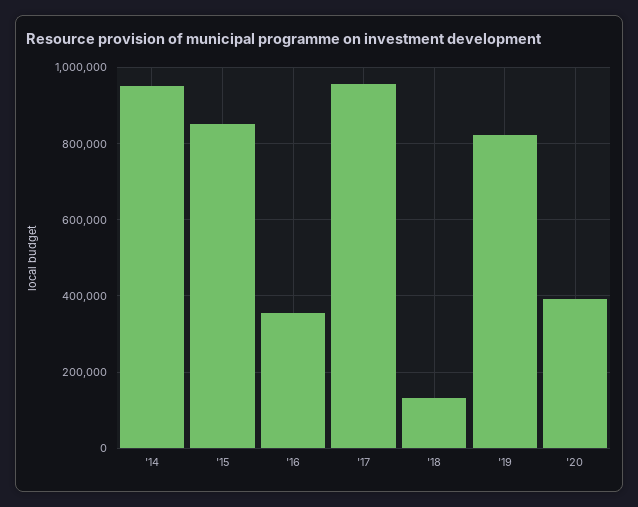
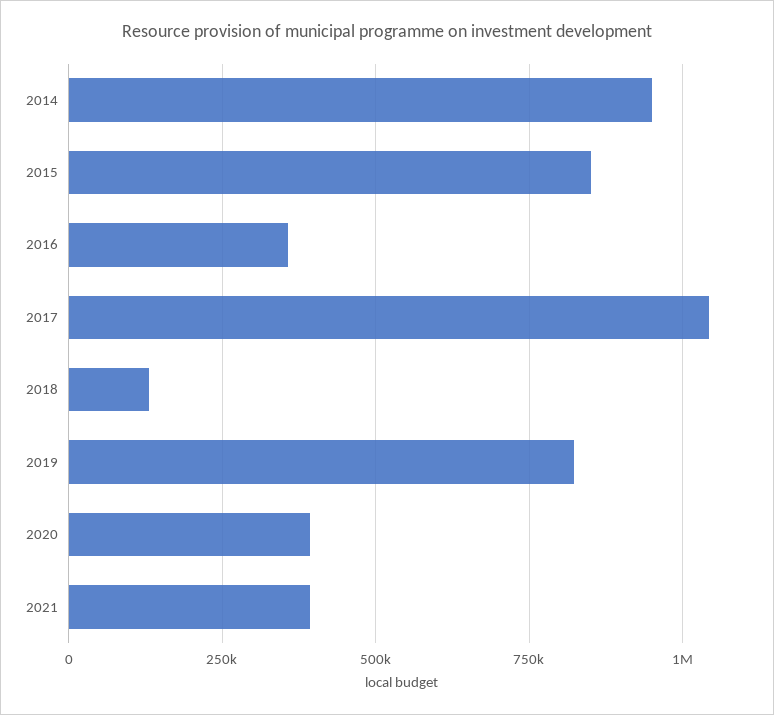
'17: 960000 -> 1050000
2021: none -> 400000

